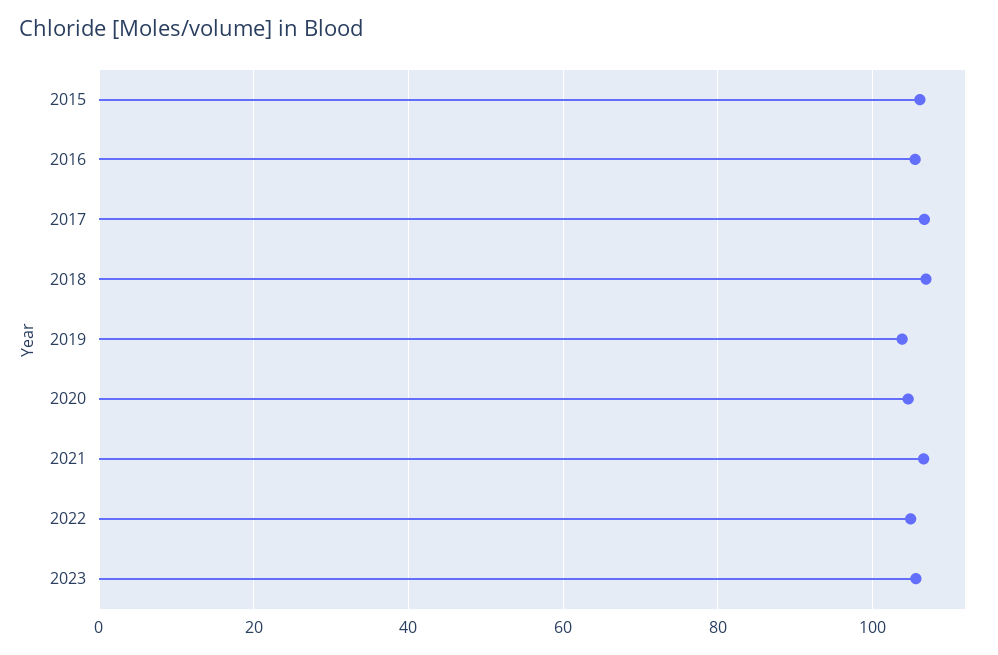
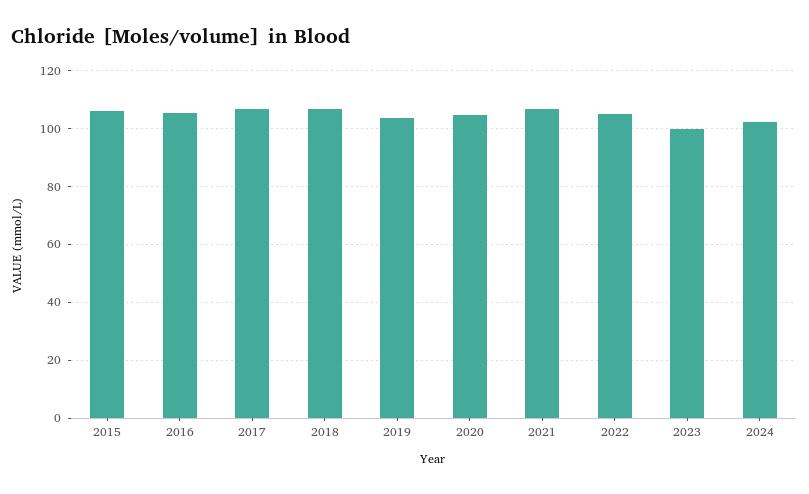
2023: 106 -> 100
2024: none -> 102.5

